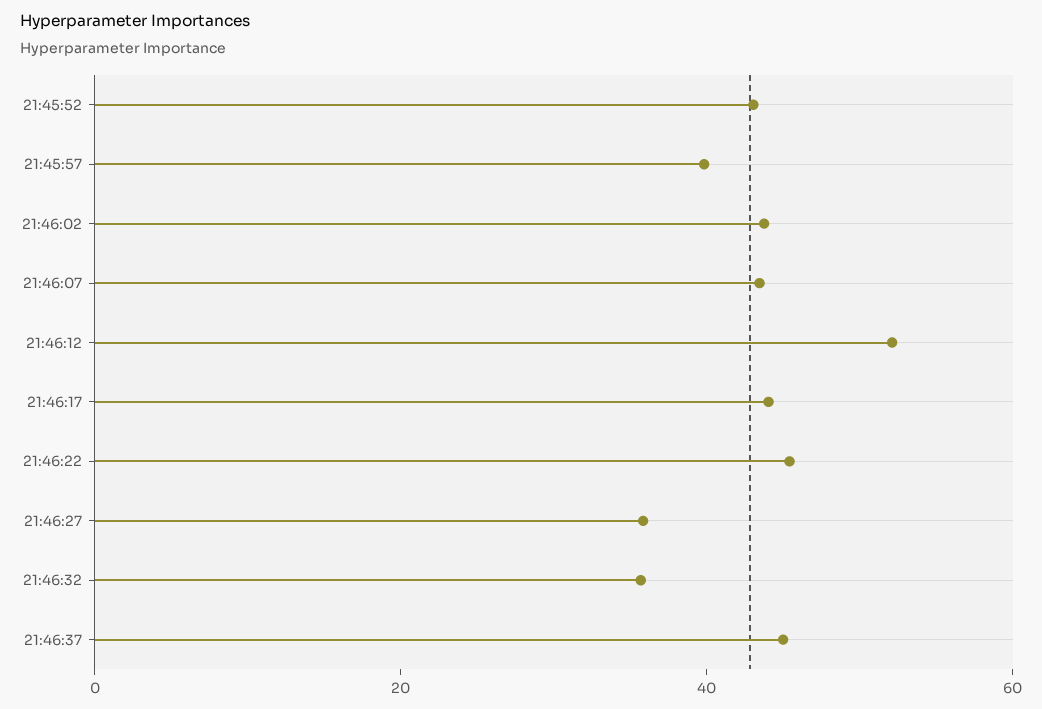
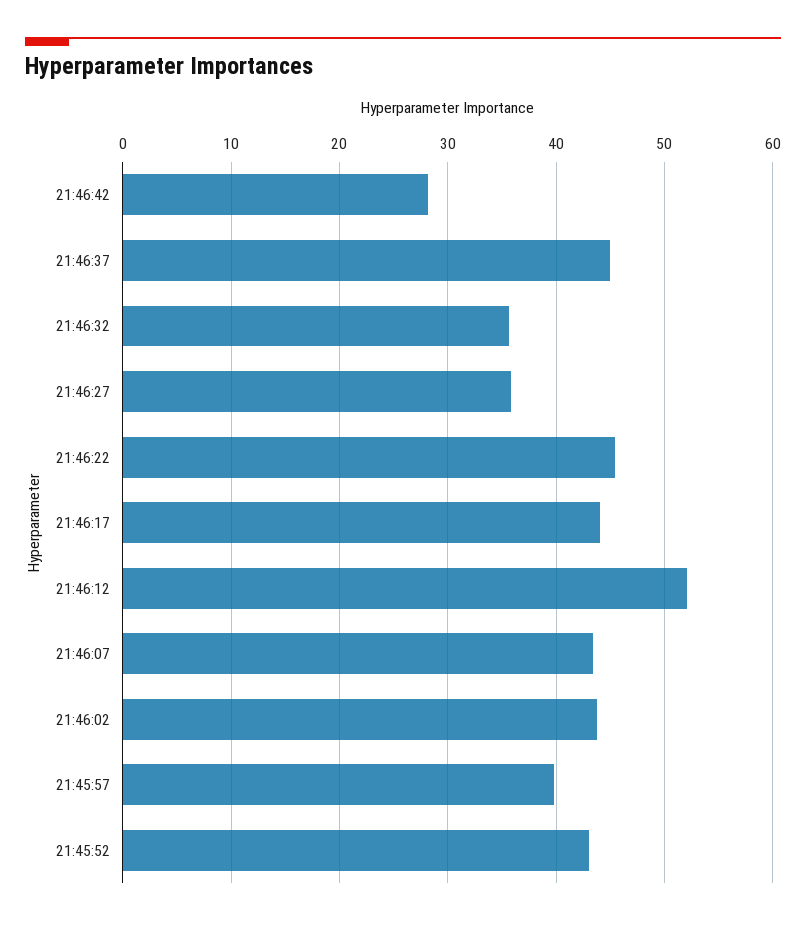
21:46:42: none -> 28

